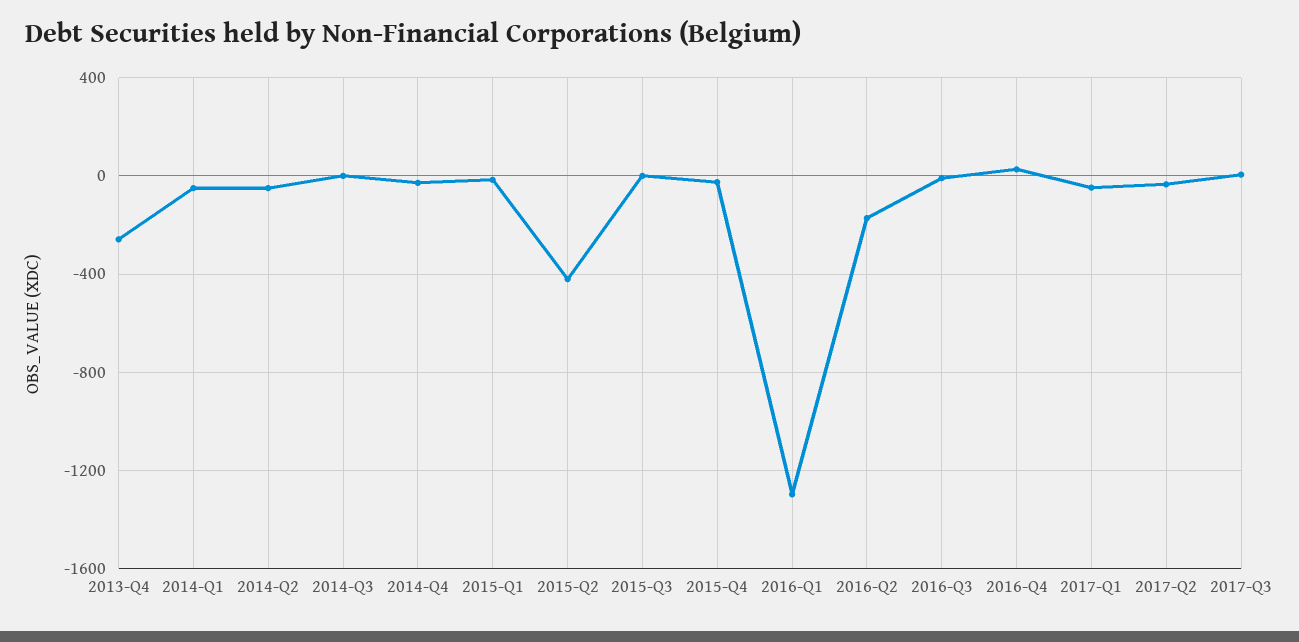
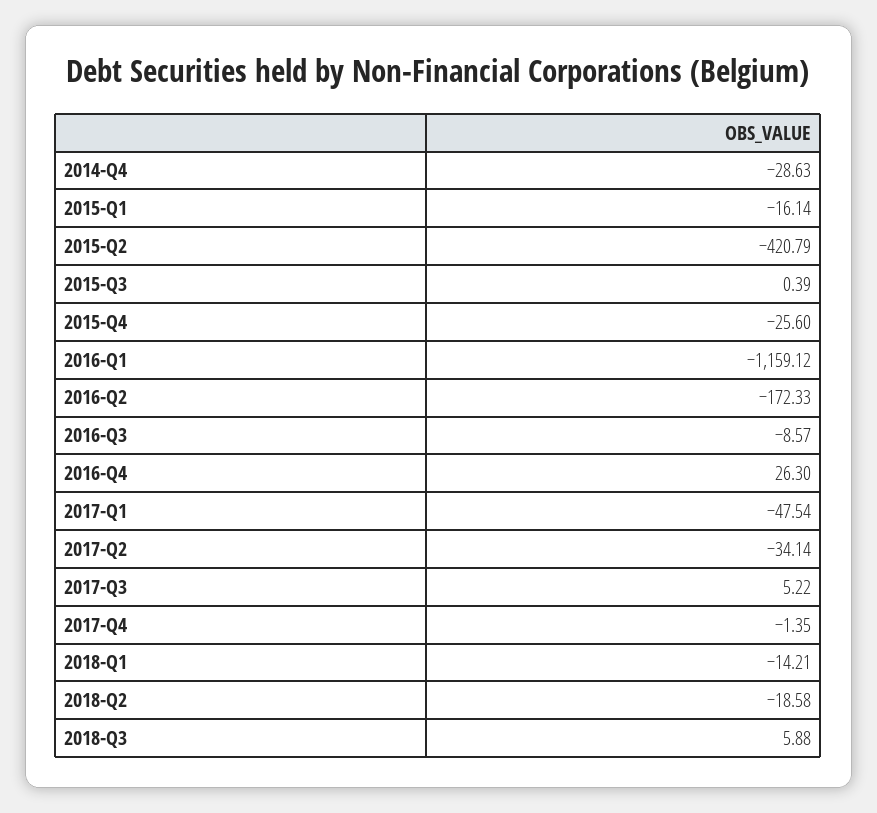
2013-Q4: -250 -> none
2014-Q1: -50 -> none
2014-Q2: -50 -> none
2014-Q3: 0 -> none
2016-Q1: -1300 -> -1159.12
2017-Q4: none -> -1.35
2018-Q1: none -> -14.21
2018-Q2: none -> -18.58
2018-Q3: none -> 5.88

